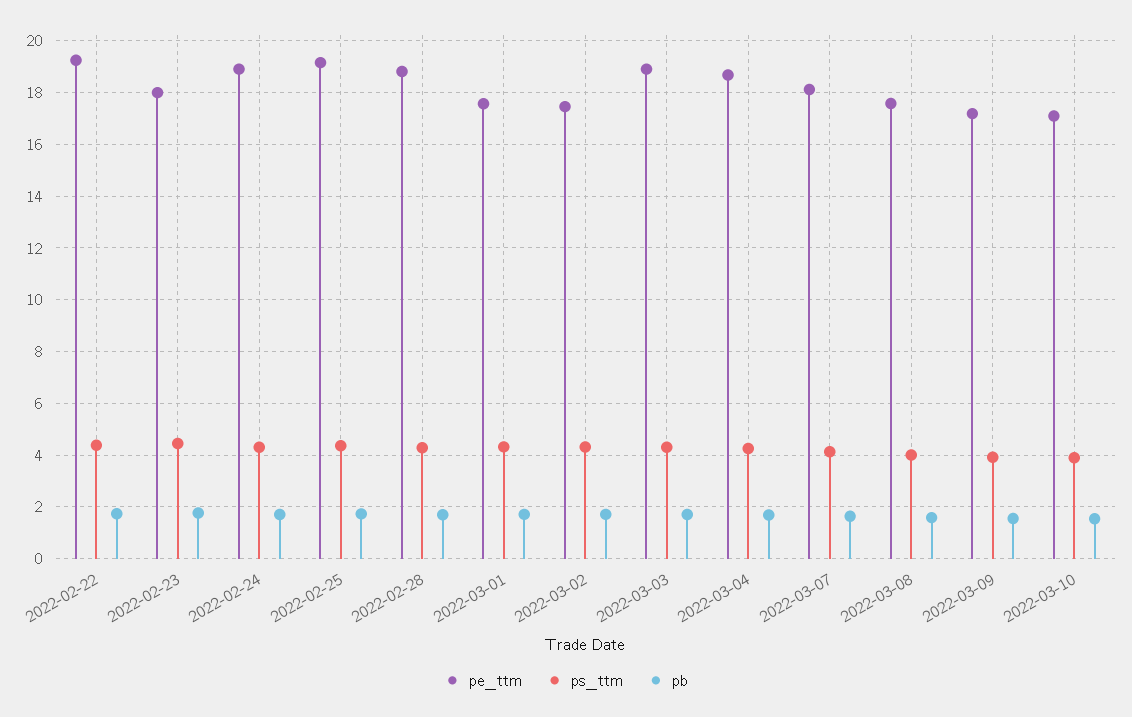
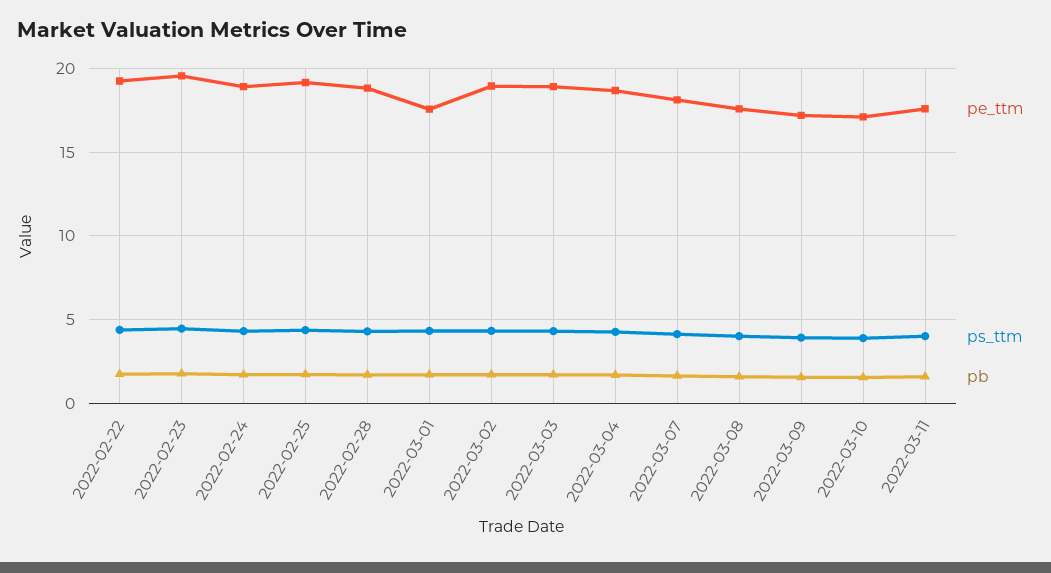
pe_ttm, 2022-02-23: 18 -> 19.5
pe_ttm, 2022-03-02: 17.5 -> 19
pe_ttm, 2022-03-11: none -> 17.5
ps_ttm, 2022-03-11: none -> 4
pb, 2022-03-11: none -> 1.5

